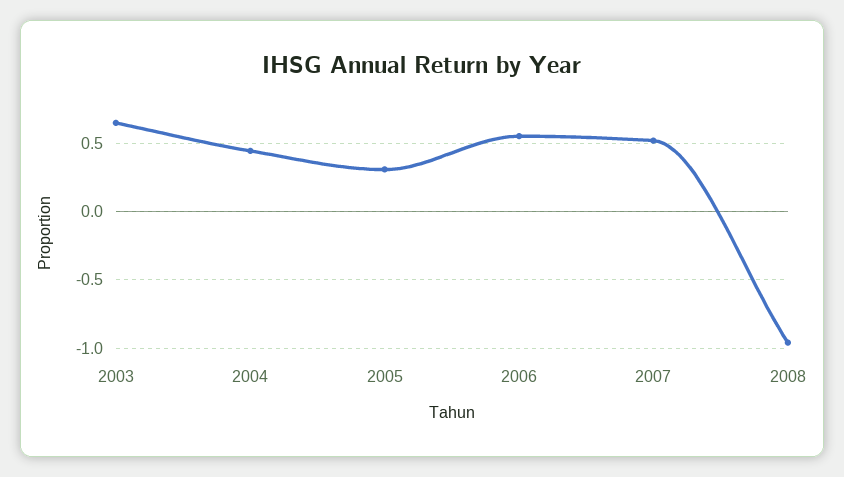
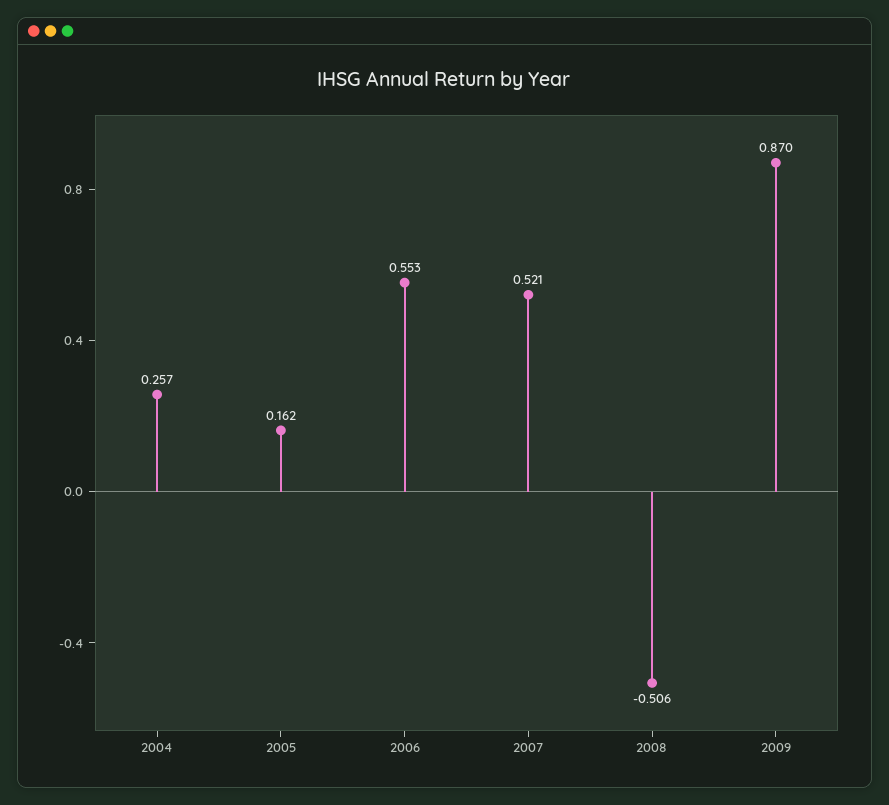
2003: 0.65 -> none
2004: 0.45 -> 0.257
2005: 0.3 -> 0.162
2008: -0.95 -> -0.506
2009: none -> 0.87

